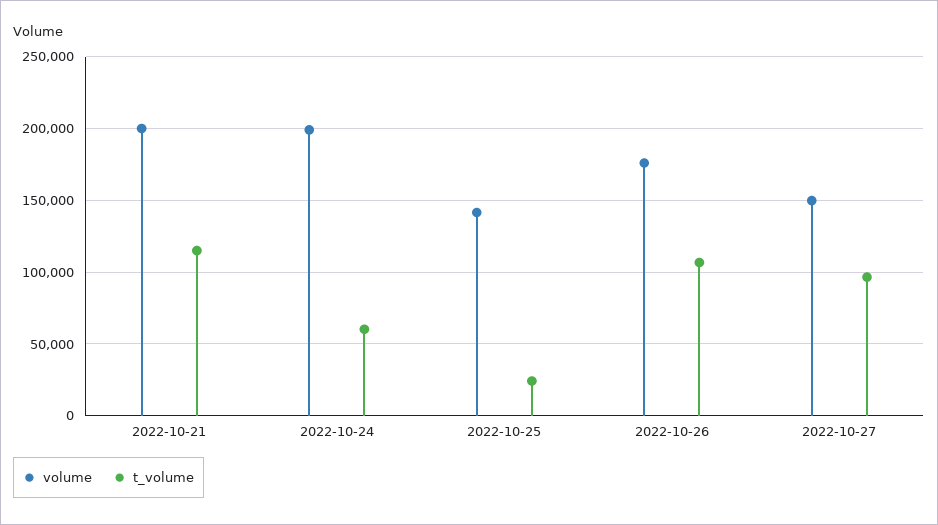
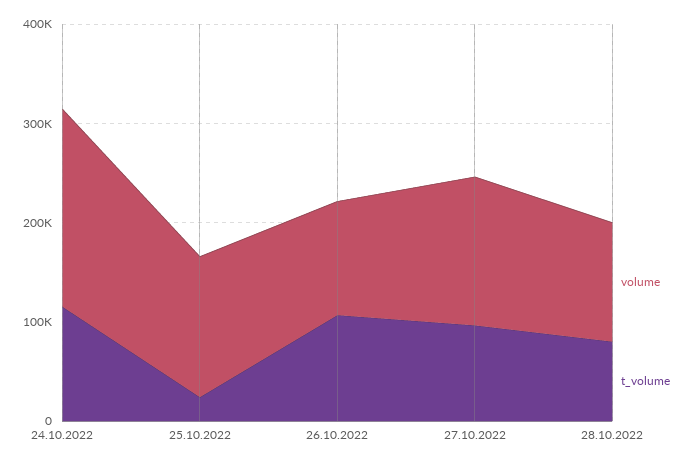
volume, 2022-10-21: 200000 -> none
t_volume, 2022-10-21: 115000 -> none
t_volume, 2022-10-24: 60000 -> 120000
volume, 2022-10-26: 175000 -> 120000
volume, 28.10.2022: none -> 120000
t_volume, 28.10.2022: none -> 80000

